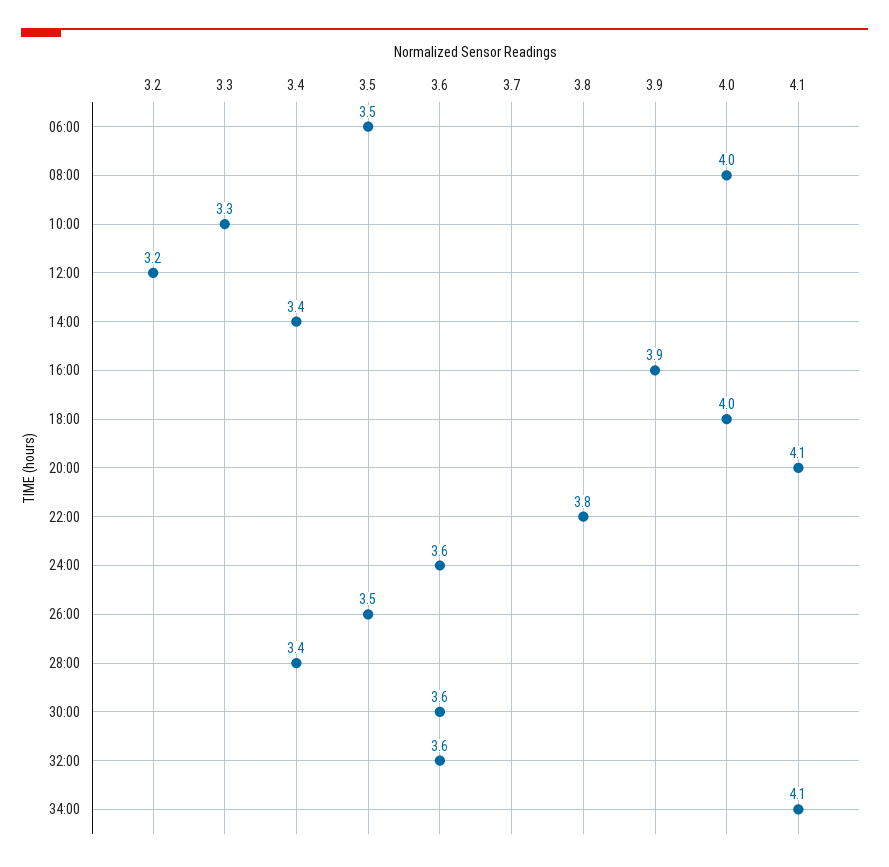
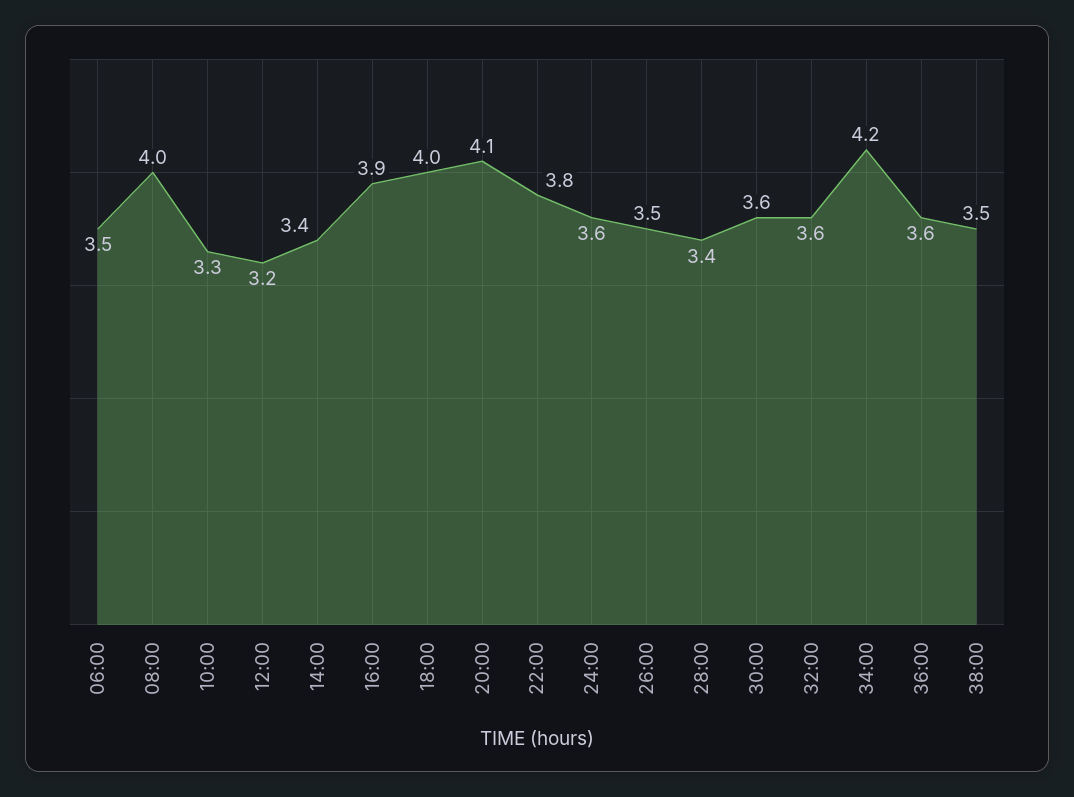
34:00: 4.1 -> 4.2
36:00: none -> 3.6
38:00: none -> 3.5

